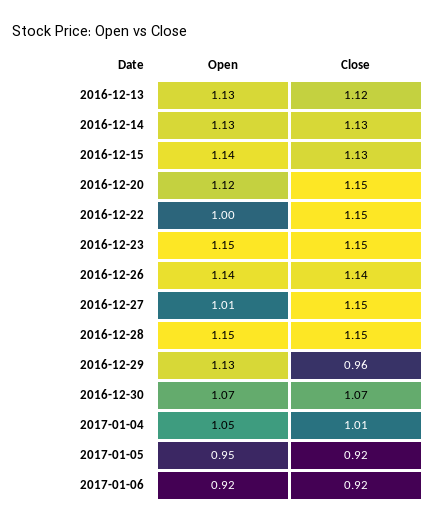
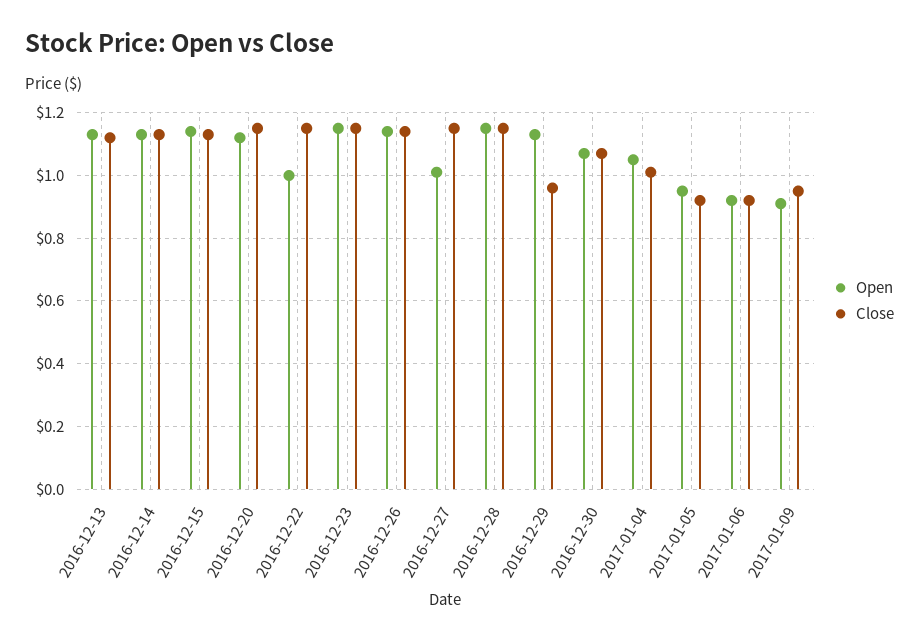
Open, 2017-01-09: none -> 0.9
Close, 2017-01-09: none -> 0.95

